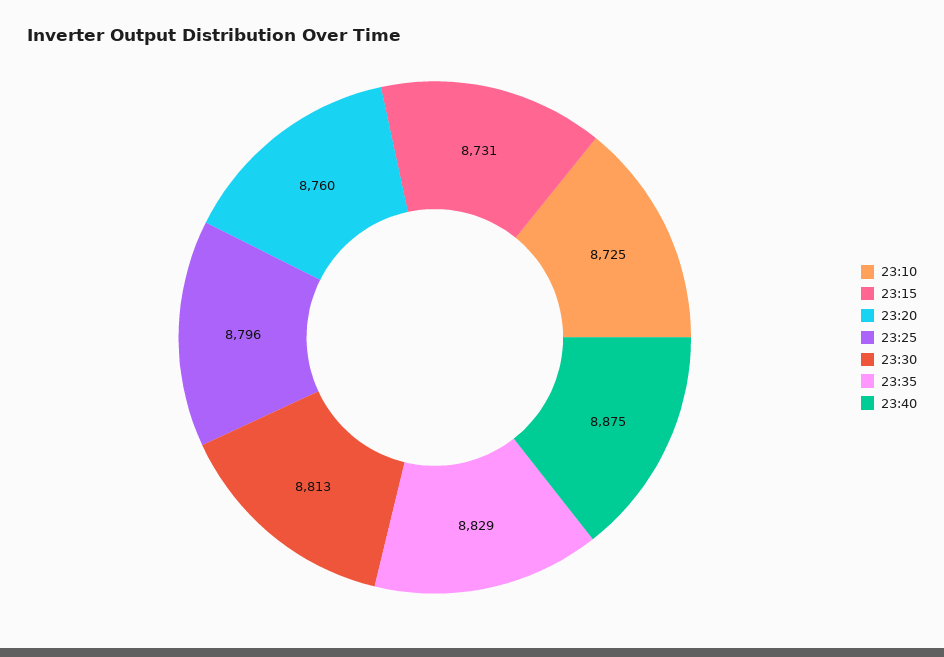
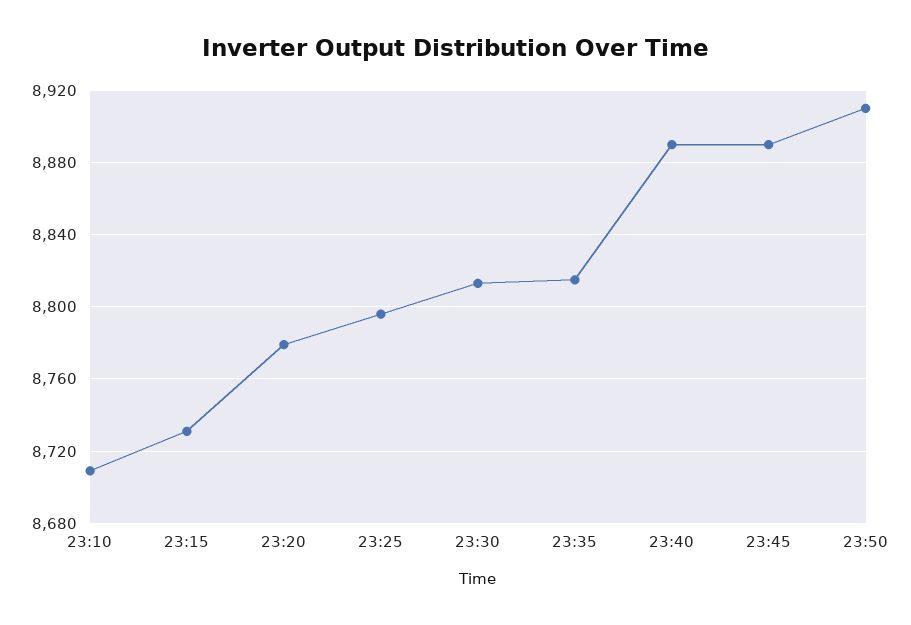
23:10: 8725 -> 8710
23:20: 8760 -> 8780
23:35: 8829 -> 8815
23:40: 8875 -> 8890
23:45: none -> 8890
23:50: none -> 8910

